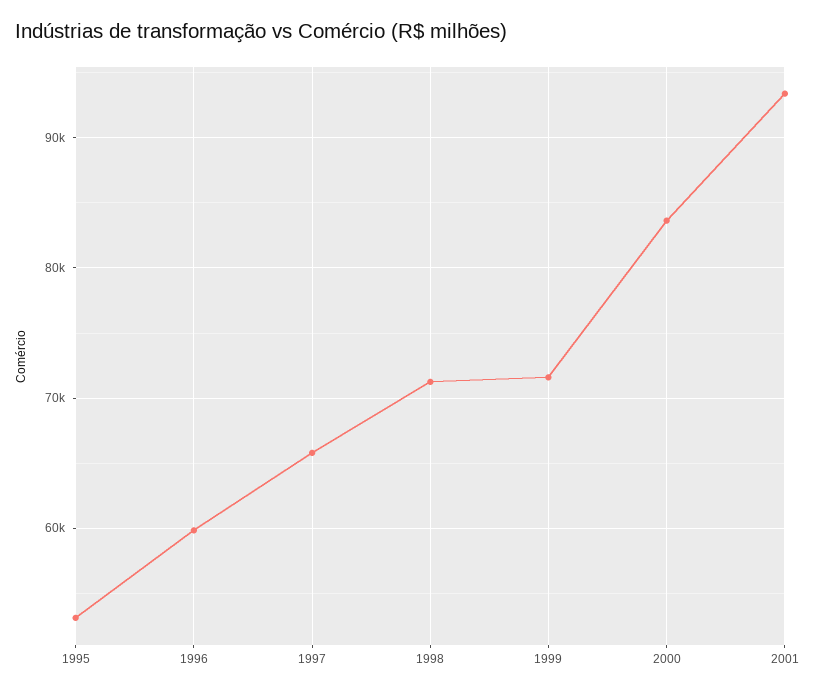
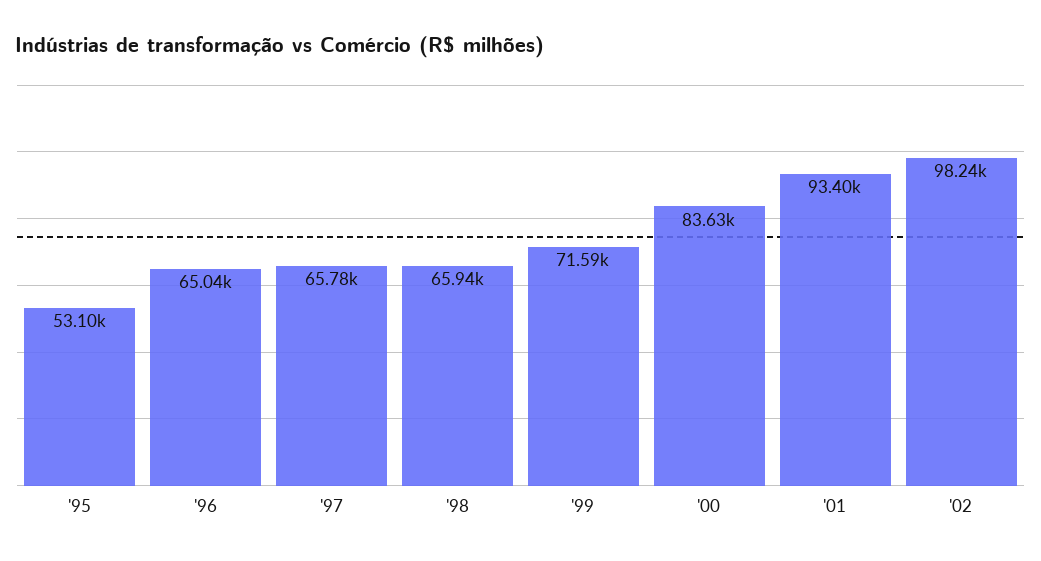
1996: 60000 -> 65040
1998: 71000 -> 65940
'02: none -> 98240

